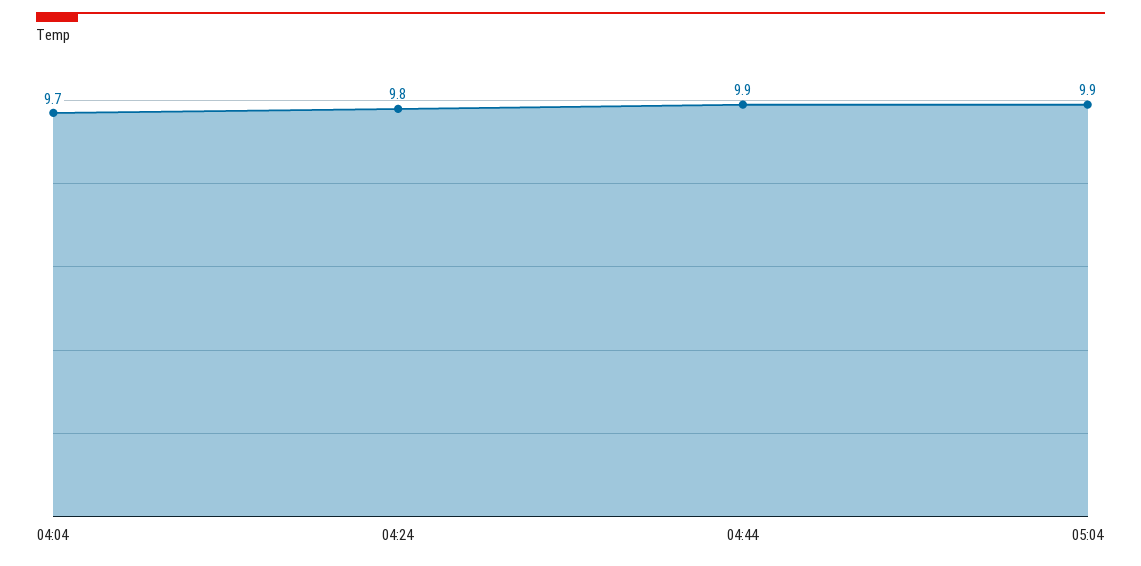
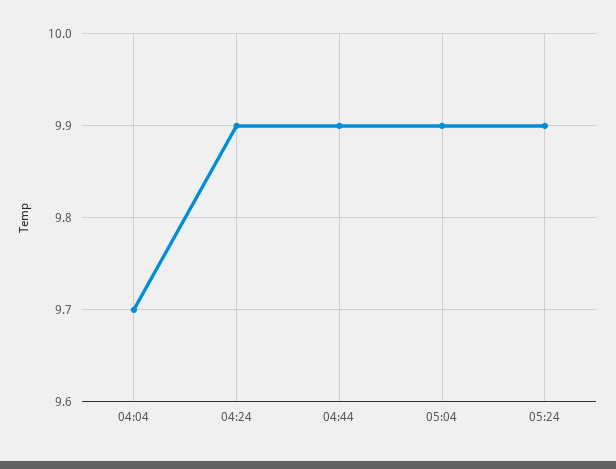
04:24: 9.8 -> 9.9
05:24: none -> 9.9

